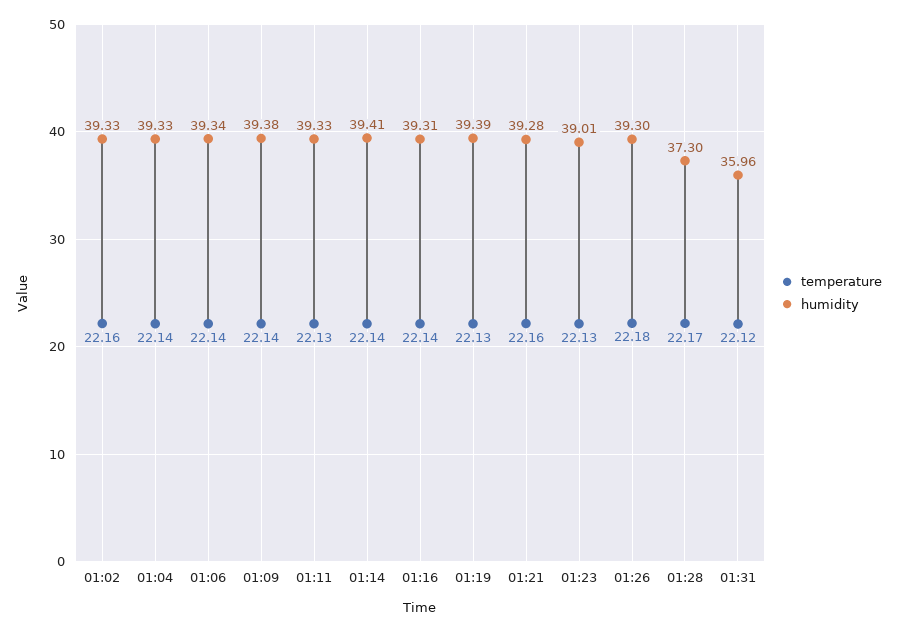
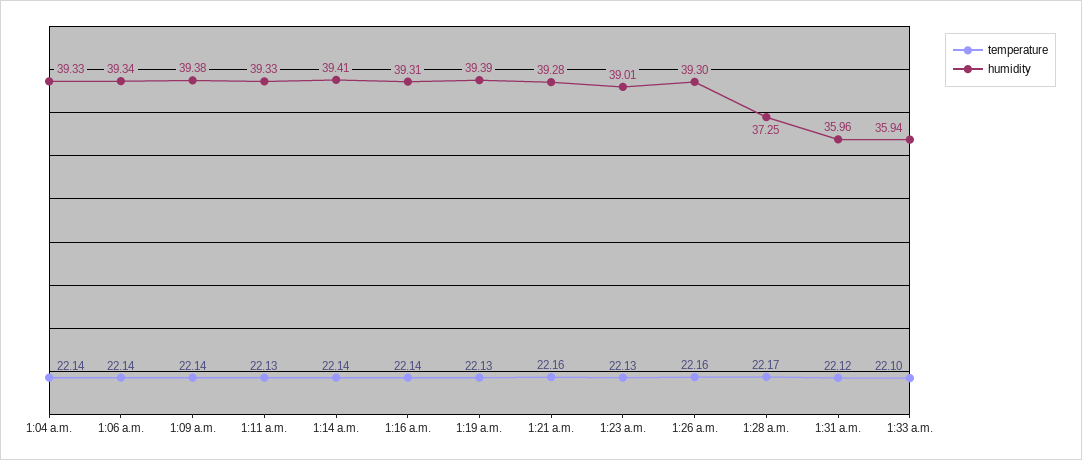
temperature, 01:02: 22.16 -> none
humidity, 01:02: 39.33 -> none
temperature, 01:26: 22.18 -> 22.16
humidity, 01:28: 37.3 -> 37.25
temperature, 1:33 a.m.: none -> 22.1
humidity, 1:33 a.m.: none -> 35.94

